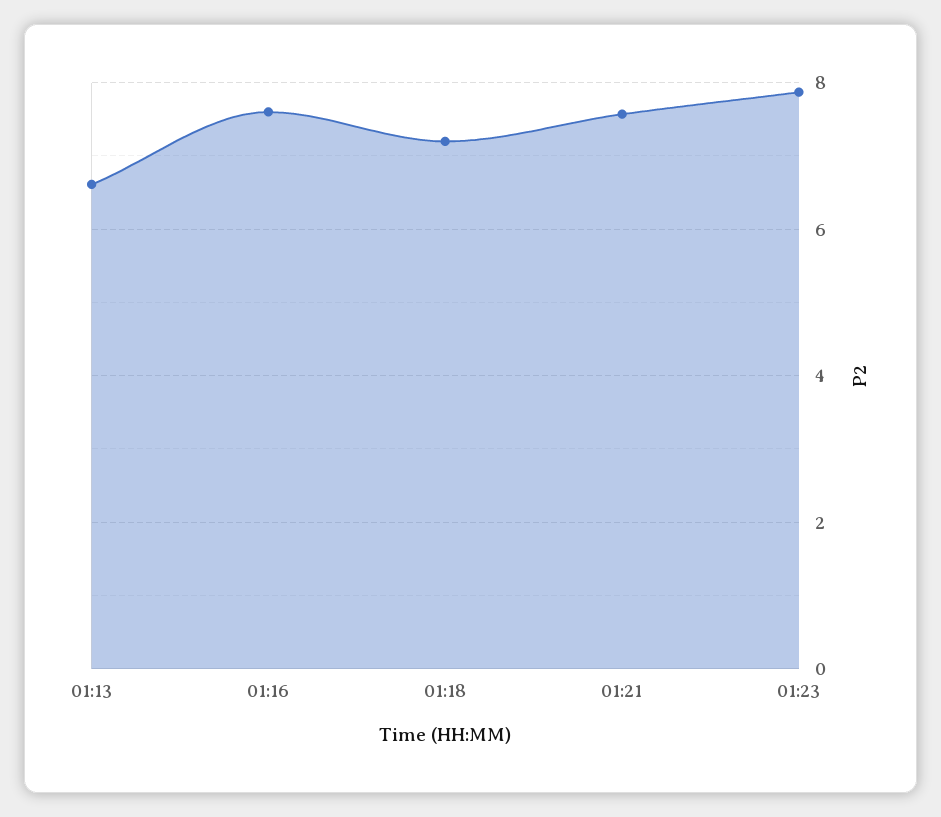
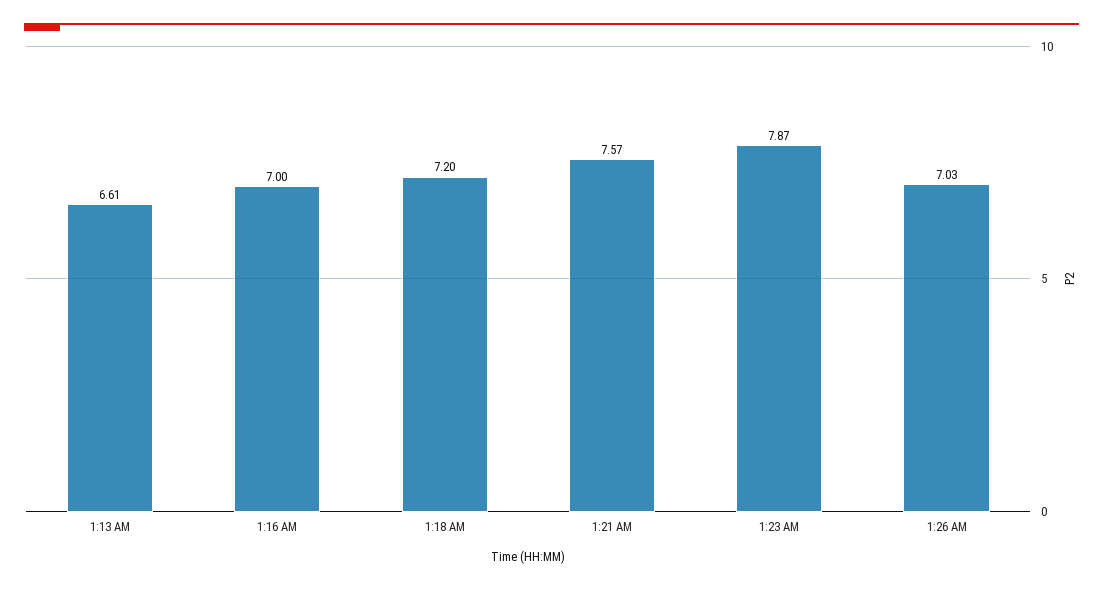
01:16: 7.6 -> 7
1:26 AM: none -> 7.03

